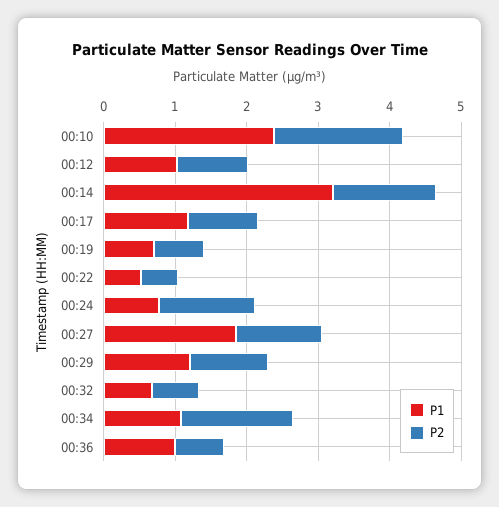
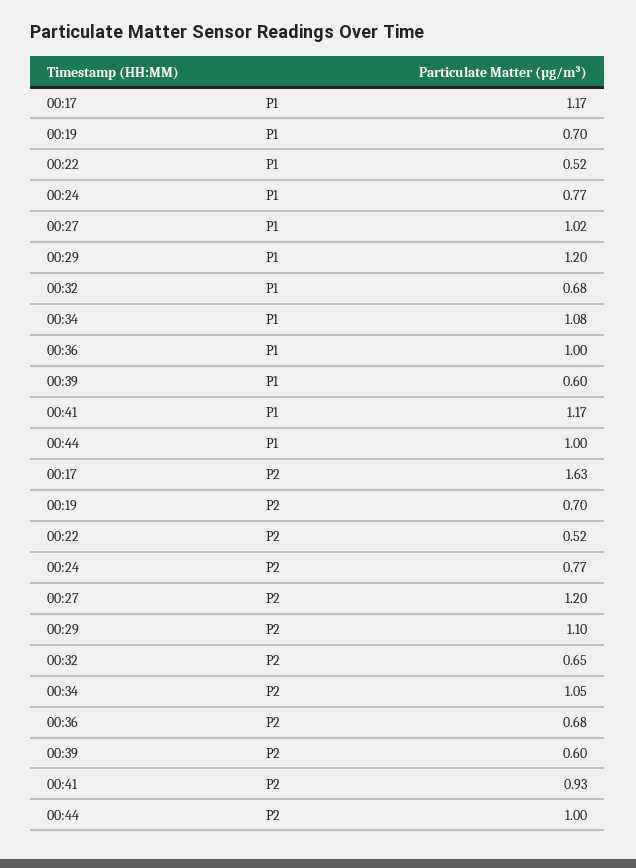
P1, 00:10: 2.4 -> none
P2, 00:10: 1.8 -> none
P1, 00:12: 1 -> none
P2, 00:12: 1 -> none
P1, 00:14: 3.2 -> none
P2, 00:14: 1.4 -> none
P2, 00:17: 1 -> 1.63
P2, 00:24: 1.4 -> 0.77
P1, 00:27: 1.8 -> 1.02
P2, 00:34: 1.6 -> 1.05
P1, 00:39: none -> 0.6
P1, 00:41: none -> 1.17
P1, 00:44: none -> 1
P2, 00:39: none -> 0.6
P2, 00:41: none -> 0.93
P2, 00:44: none -> 1

